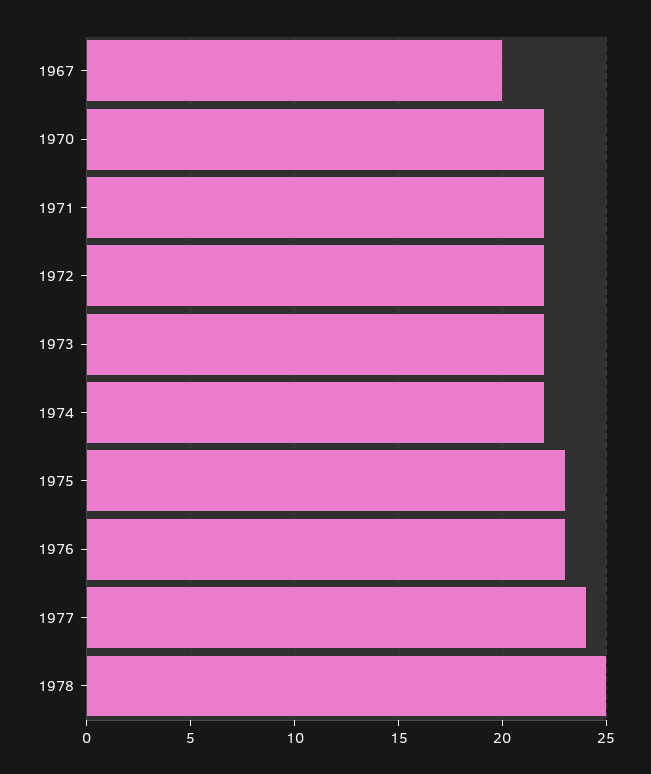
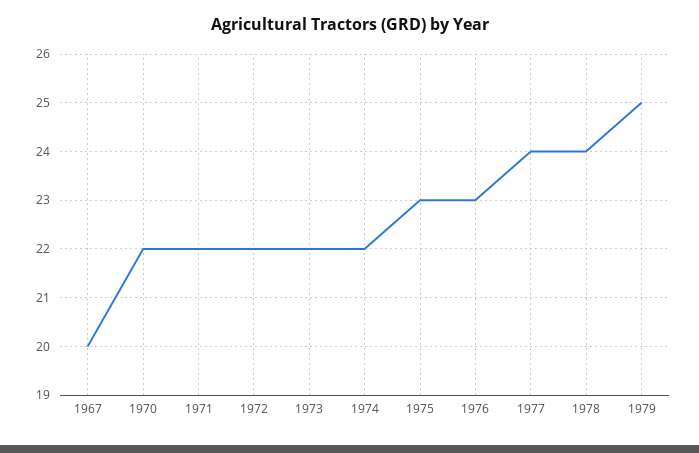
1978: 25 -> 24
1979: none -> 25

